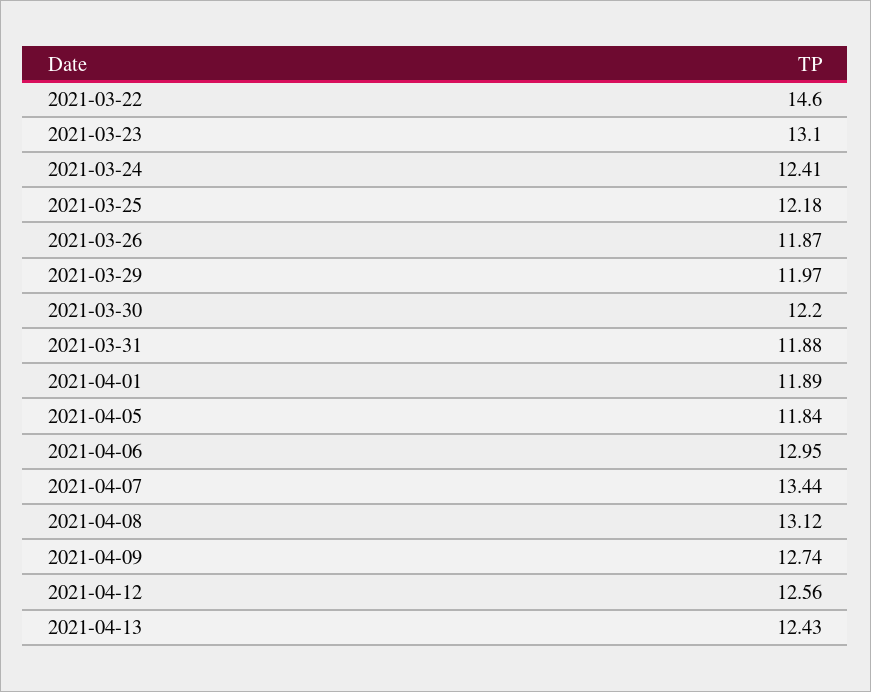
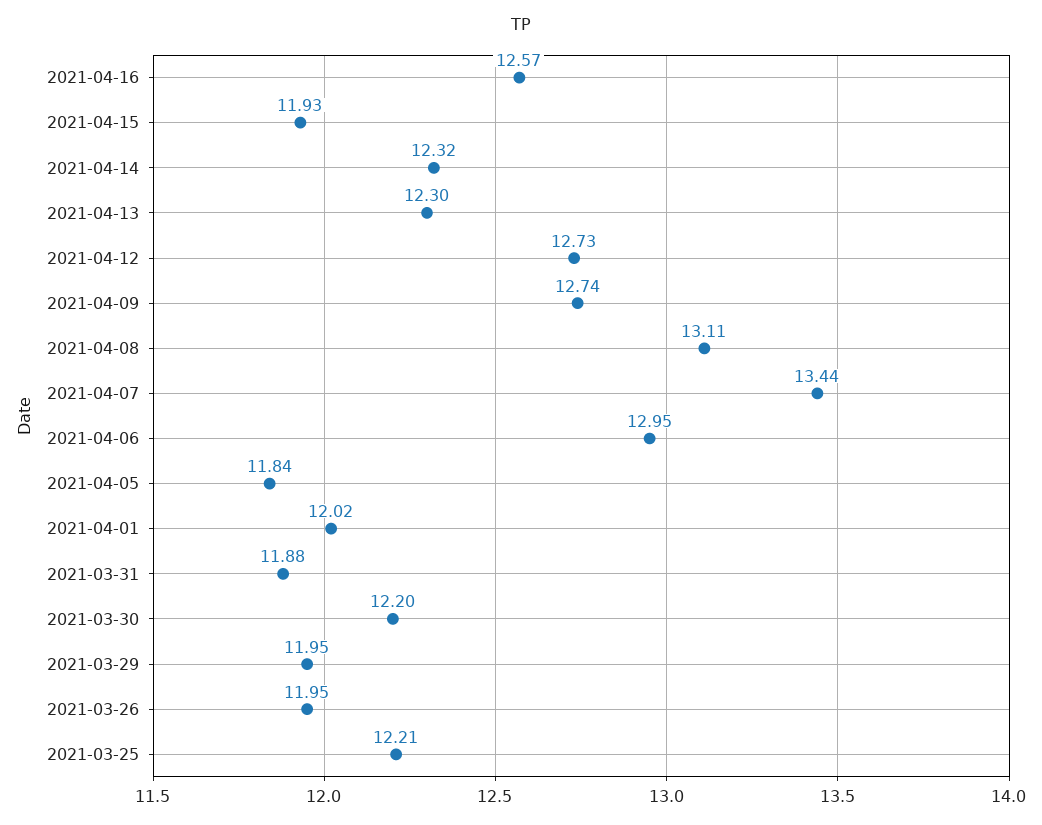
2021-03-22: 14.6 -> none
2021-03-23: 13.1 -> none
2021-03-24: 12.41 -> none
2021-03-25: 12.18 -> 12.21
2021-03-26: 11.87 -> 11.95
2021-03-29: 11.97 -> 11.95
2021-04-01: 11.89 -> 12.02
2021-04-08: 13.12 -> 13.11
2021-04-12: 12.56 -> 12.73
2021-04-13: 12.43 -> 12.3
2021-04-16: none -> 12.57
2021-04-15: none -> 11.93
2021-04-14: none -> 12.32

